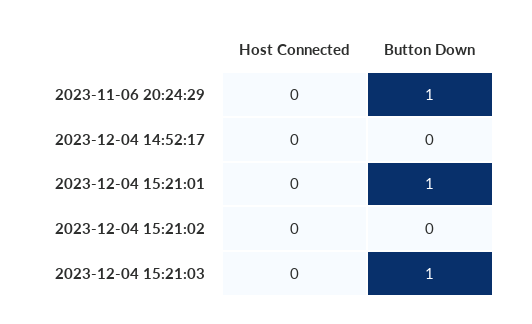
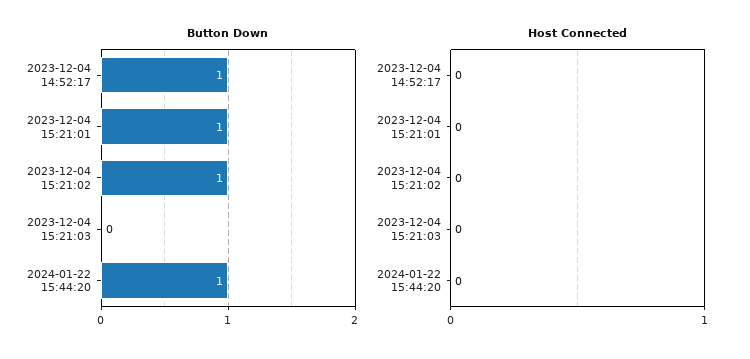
Host Connected, 2023-11-06 20:24:29: 0 -> none
Button Down, 2023-11-06 20:24:29: 1 -> none
Button Down, 2023-12-04 14:52:17: 0 -> 1
Button Down, 2023-12-04 15:21:02: 0 -> 1
Button Down, 2023-12-04 15:21:03: 1 -> 0
Button Down, 2024-01-22 15:44:20: none -> 1
Host Connected, 2024-01-22 15:44:20: none -> 0

